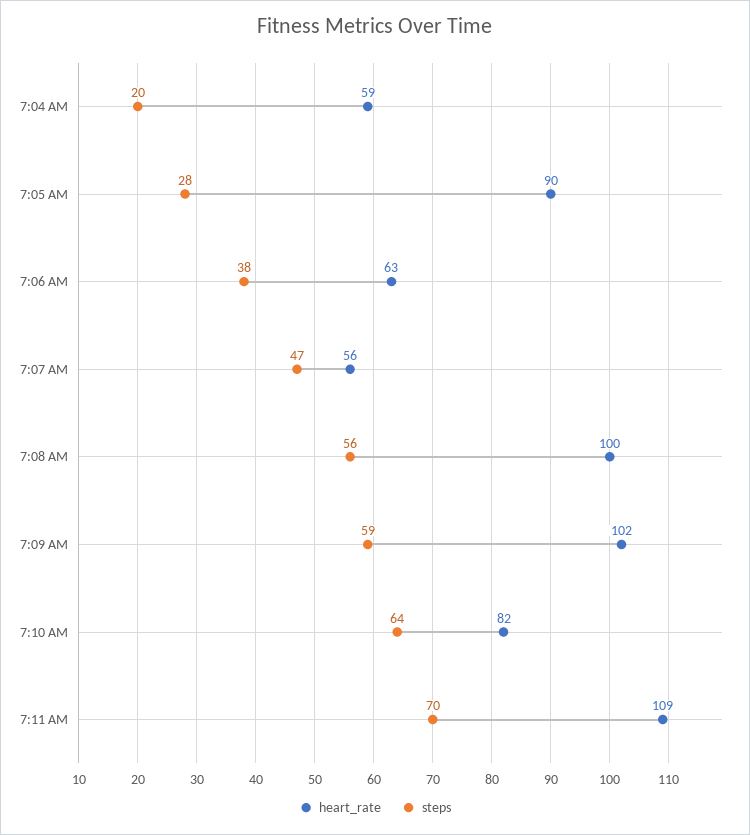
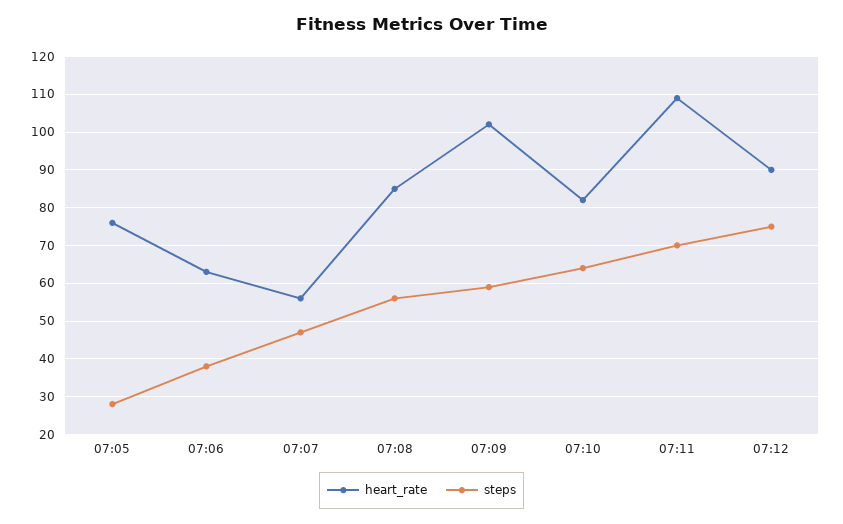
heart_rate, 7:04 AM: 59 -> none
steps, 7:04 AM: 20 -> none
heart_rate, 7:05 AM: 90 -> 75
heart_rate, 7:08 AM: 100 -> 85
heart_rate, 07:12: none -> 90
steps, 07:12: none -> 75

